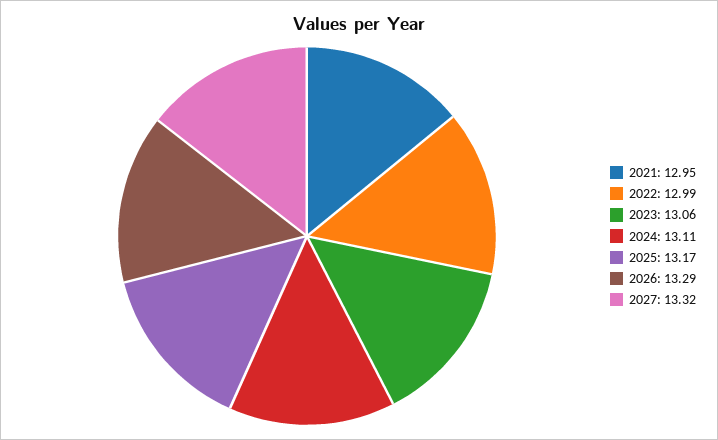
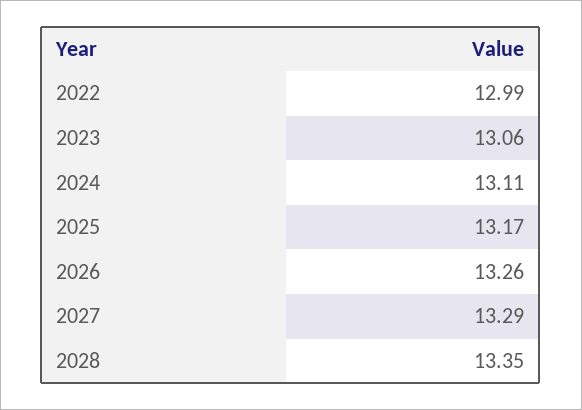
2021: 12.95 -> none
2026: 13.29 -> 13.26
2027: 13.32 -> 13.29
2028: none -> 13.35

